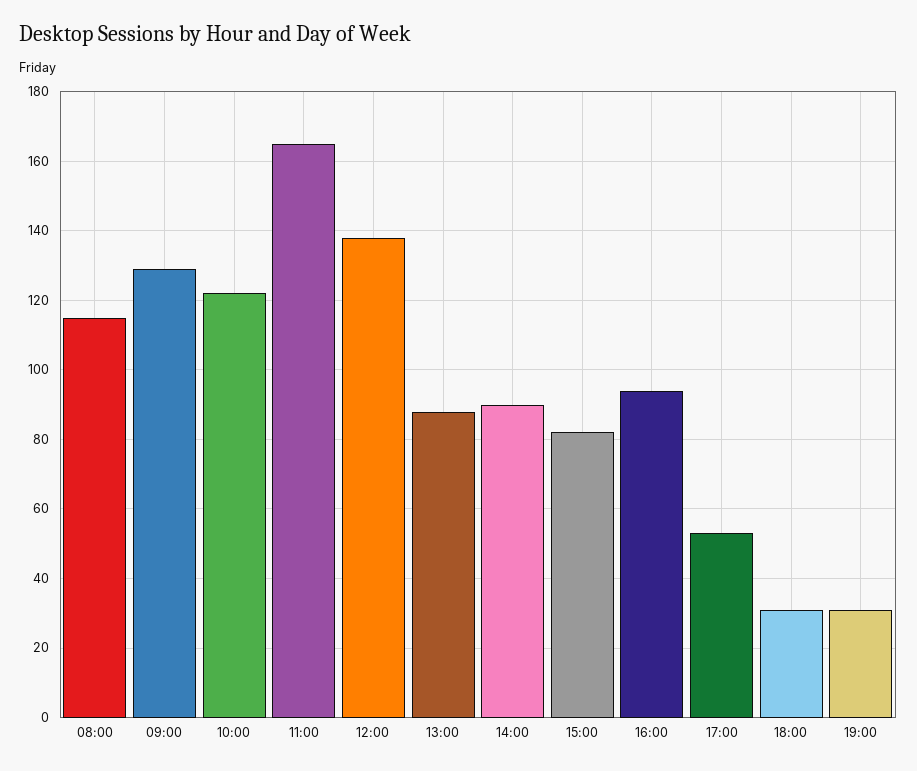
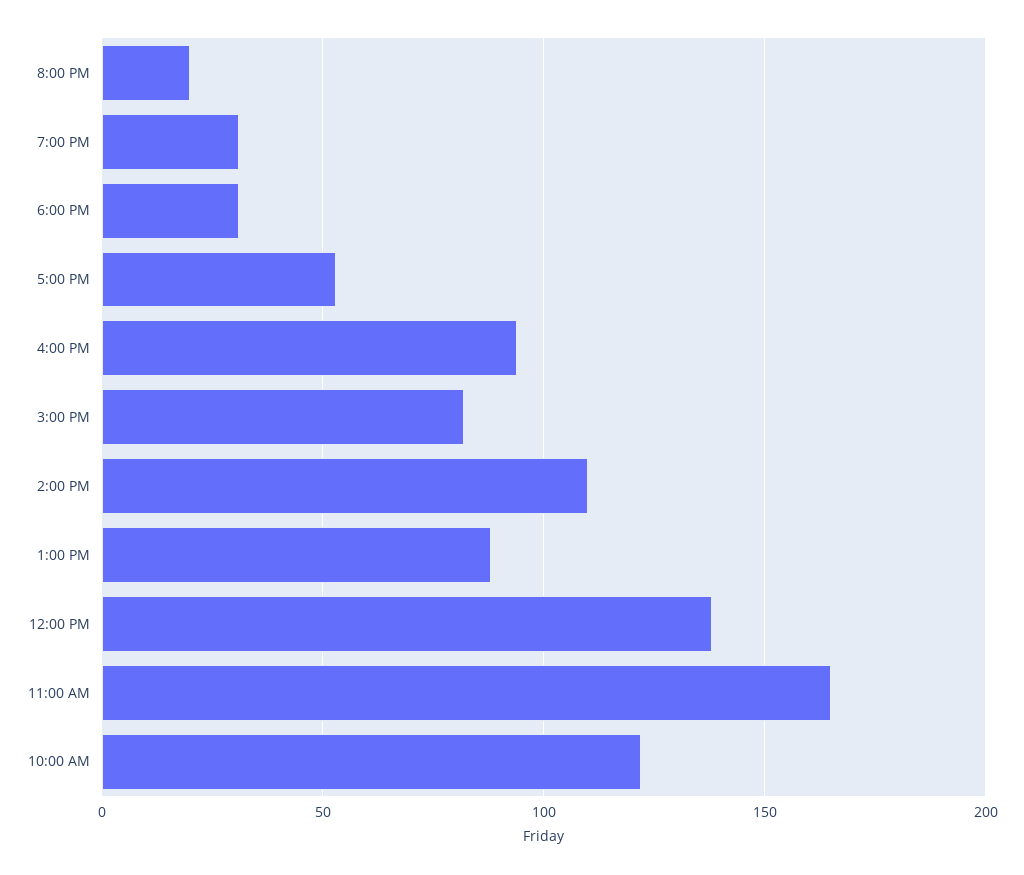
08:00: 115 -> none
09:00: 130 -> none
14:00: 90 -> 110
8:00 PM: none -> 20

